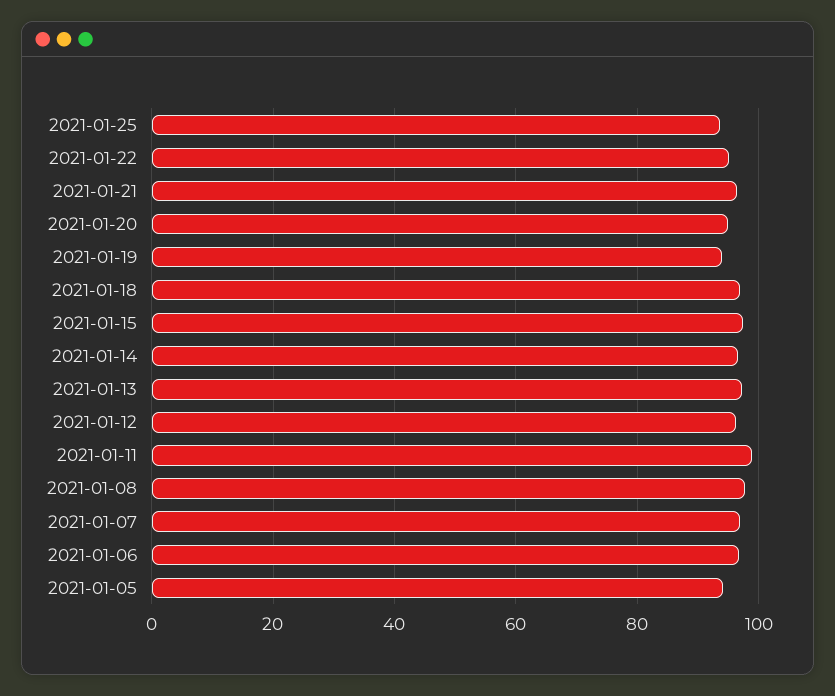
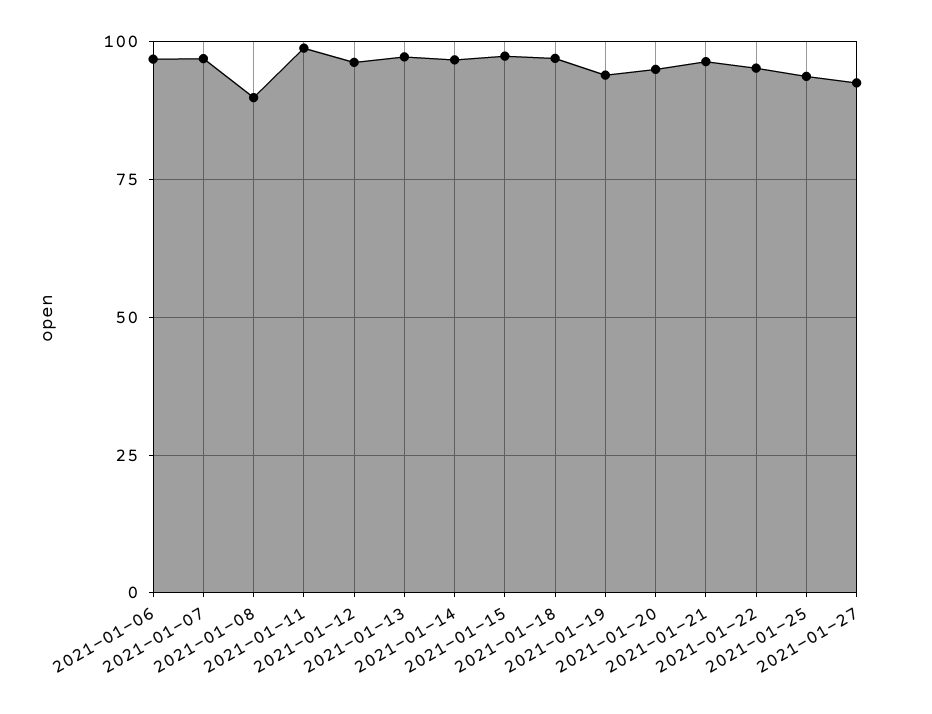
2021-01-08: 98 -> 90
2021-01-05: 94 -> none
2021-01-27: none -> 92.5

